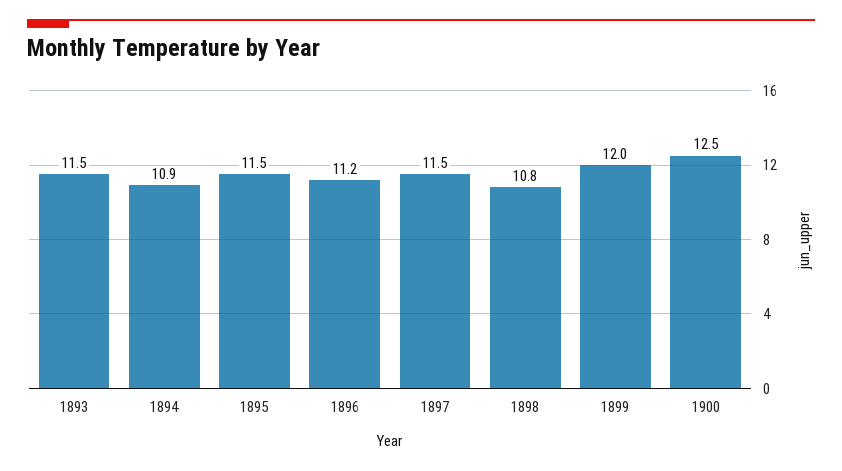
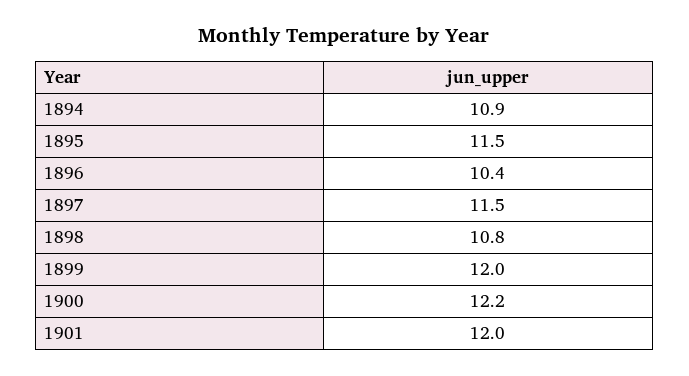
1893: 11.5 -> none
1896: 11.2 -> 10.4
1900: 12.5 -> 12.2
1901: none -> 12

